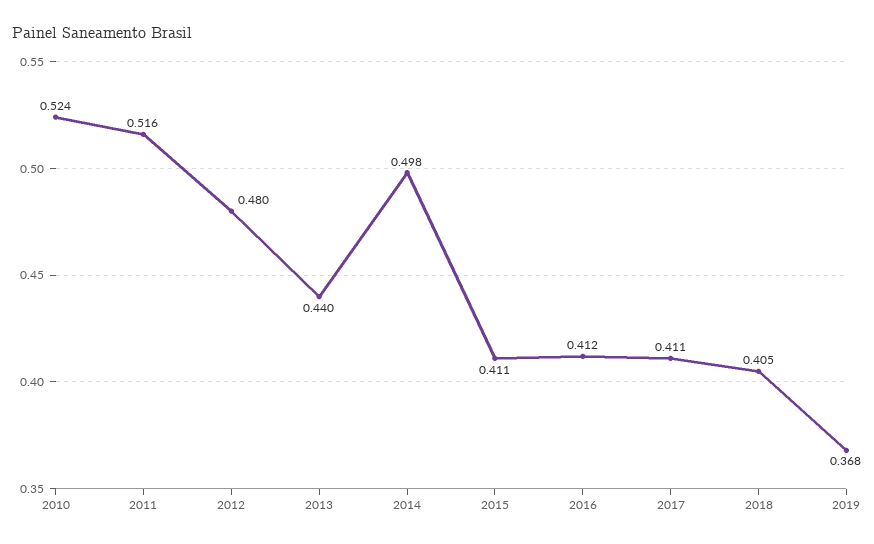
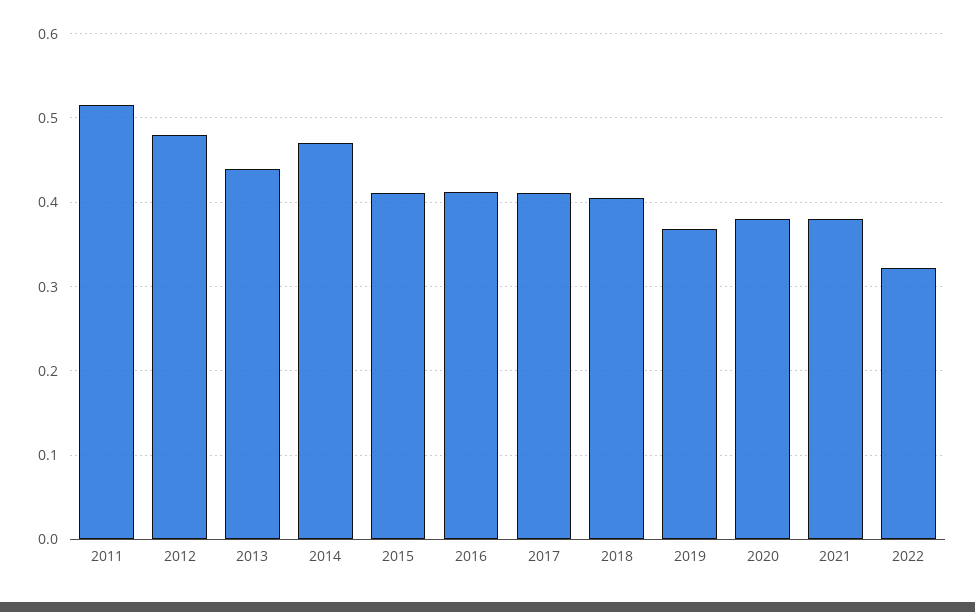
2010: 0.524 -> none
2014: 0.498 -> 0.47
2020: none -> 0.38
2021: none -> 0.38
2022: none -> 0.32

